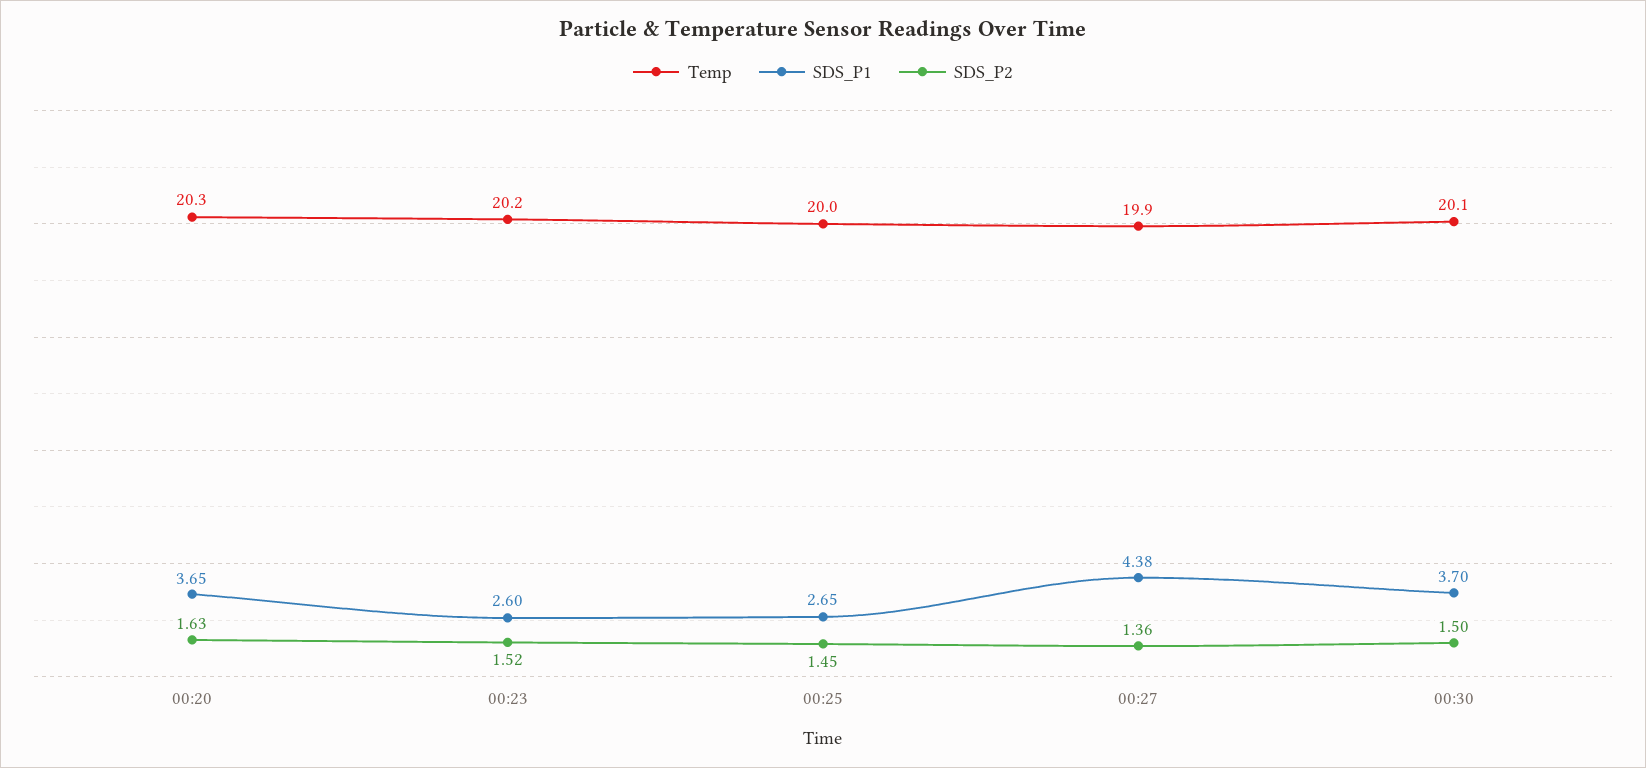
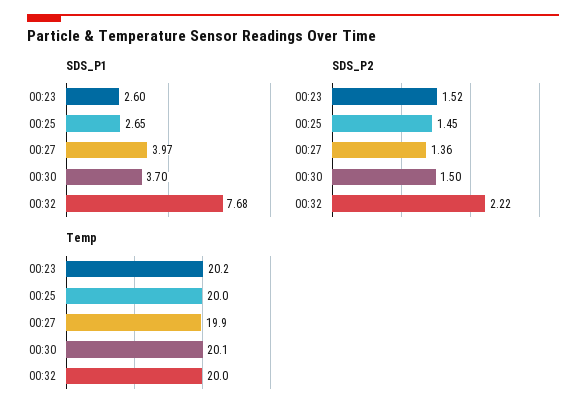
Temp, 00:20: 20.3 -> none
SDS_P1, 00:20: 3.65 -> none
SDS_P2, 00:20: 1.63 -> none
SDS_P1, 00:27: 4.38 -> 3.97
SDS_P1, 00:32: none -> 7.68
SDS_P2, 00:32: none -> 2.22
Temp, 00:32: none -> 20

